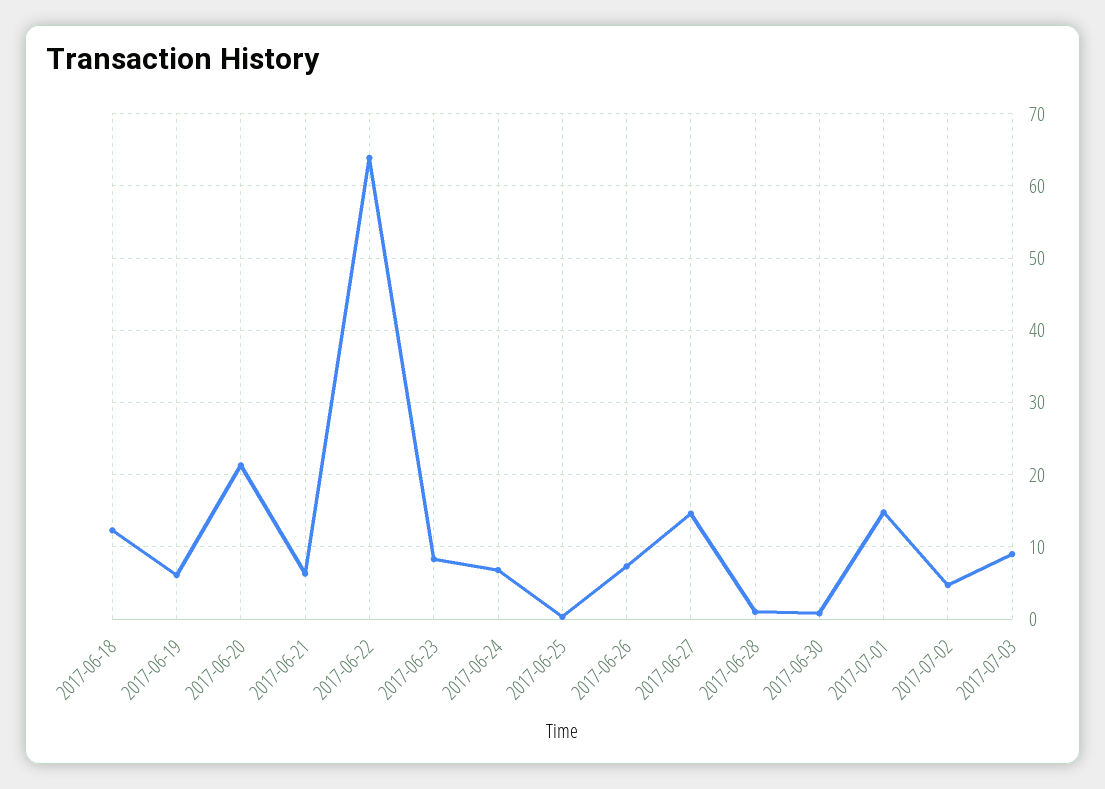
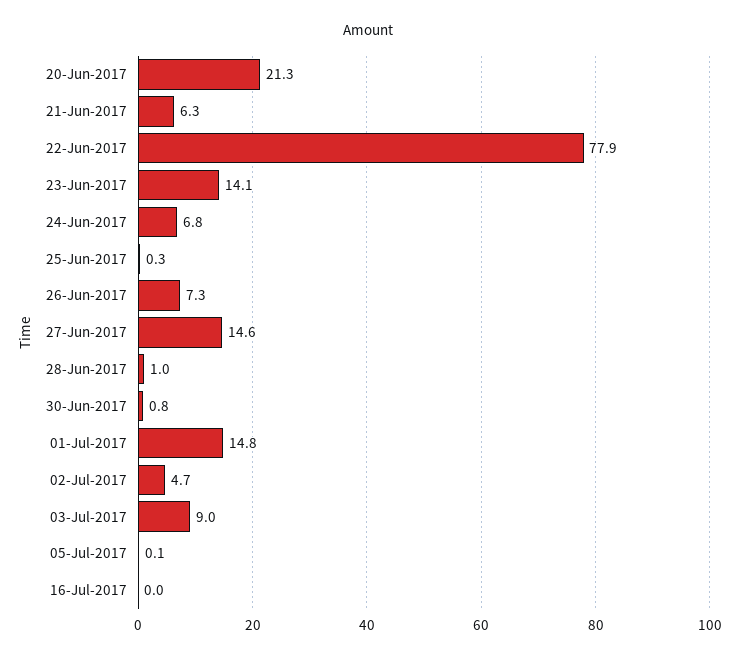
2017-06-18: 12 -> none
2017-06-19: 6 -> none
2017-06-22: 64 -> 77.9
2017-06-23: 8 -> 14.1
05-Jul-2017: none -> 0.1
16-Jul-2017: none -> 0

